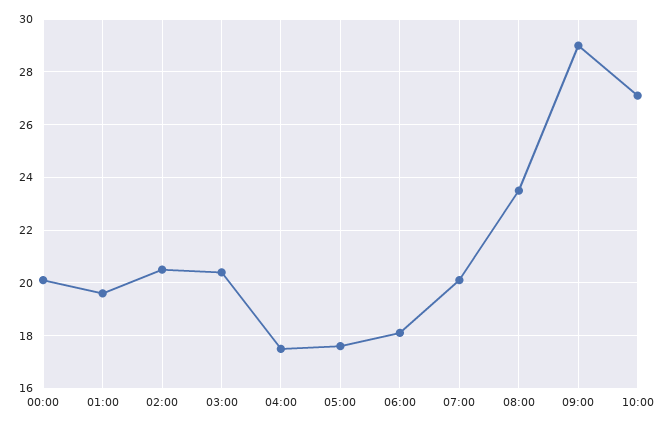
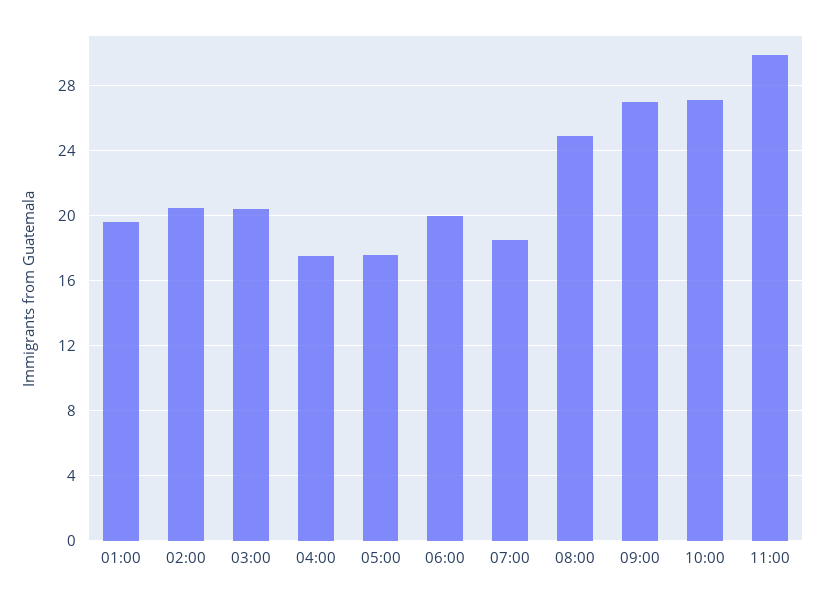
00:00: 20 -> none
06:00: 18 -> 20
07:00: 20 -> 18.5
08:00: 23.5 -> 25
09:00: 29 -> 27
11:00: none -> 30

